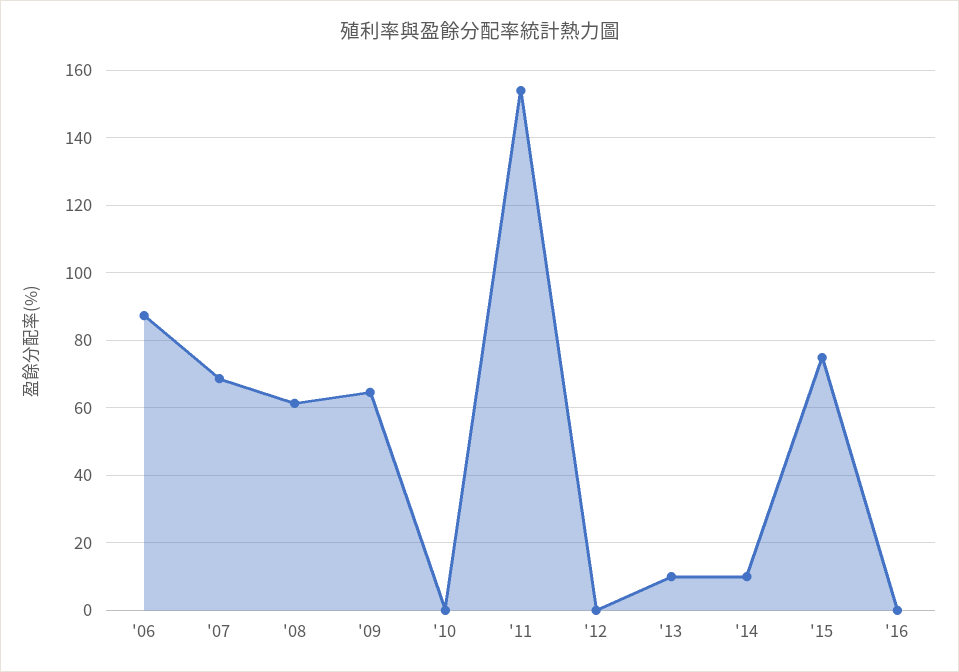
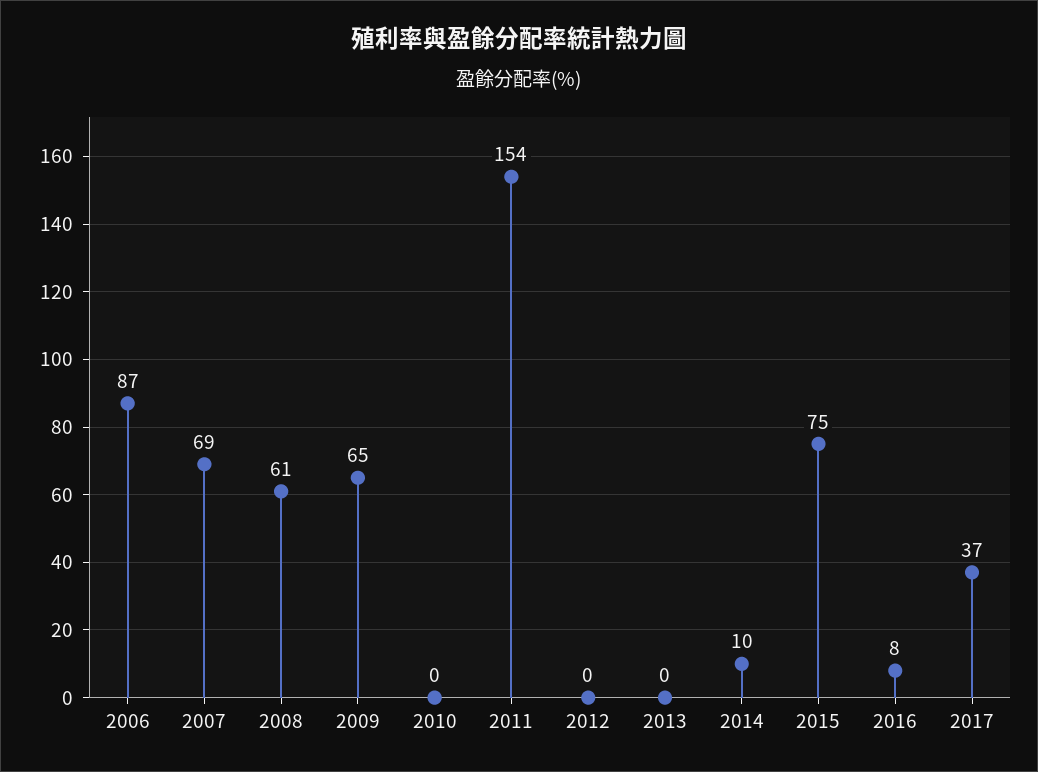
'13: 10 -> 0
'16: 0 -> 8
2017: none -> 37

